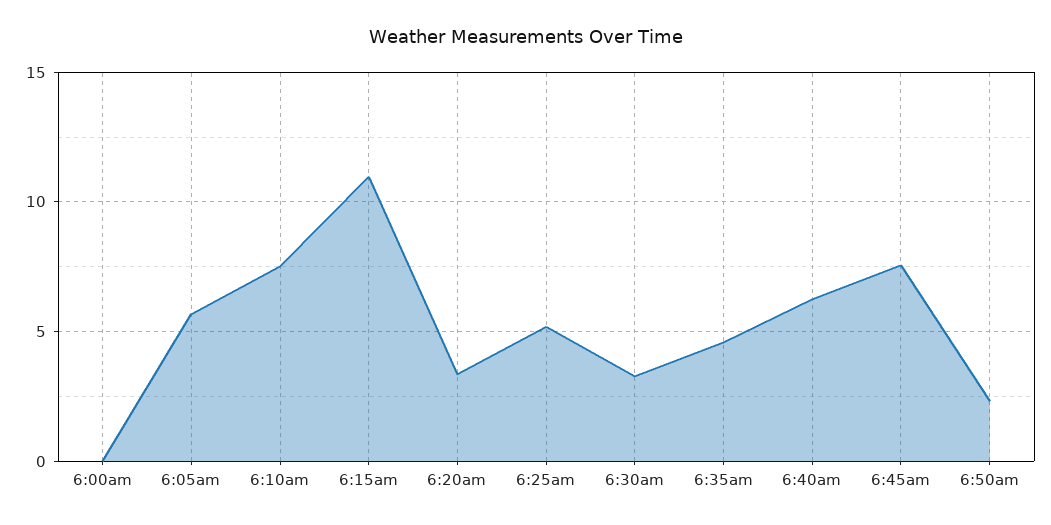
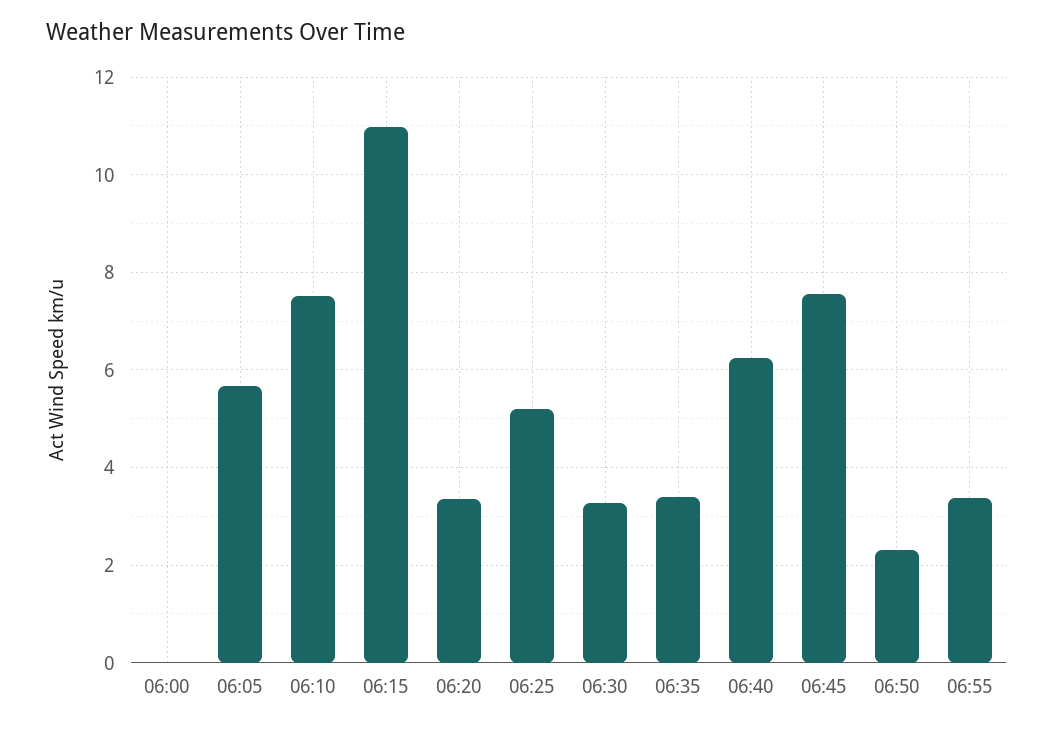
6:35am: 4.5 -> 3.4
06:55: none -> 3.4

